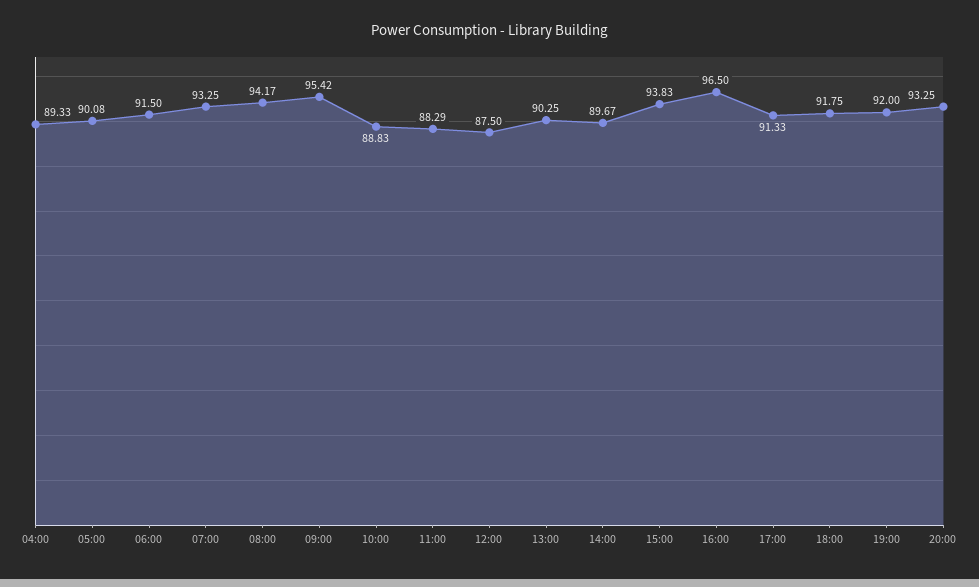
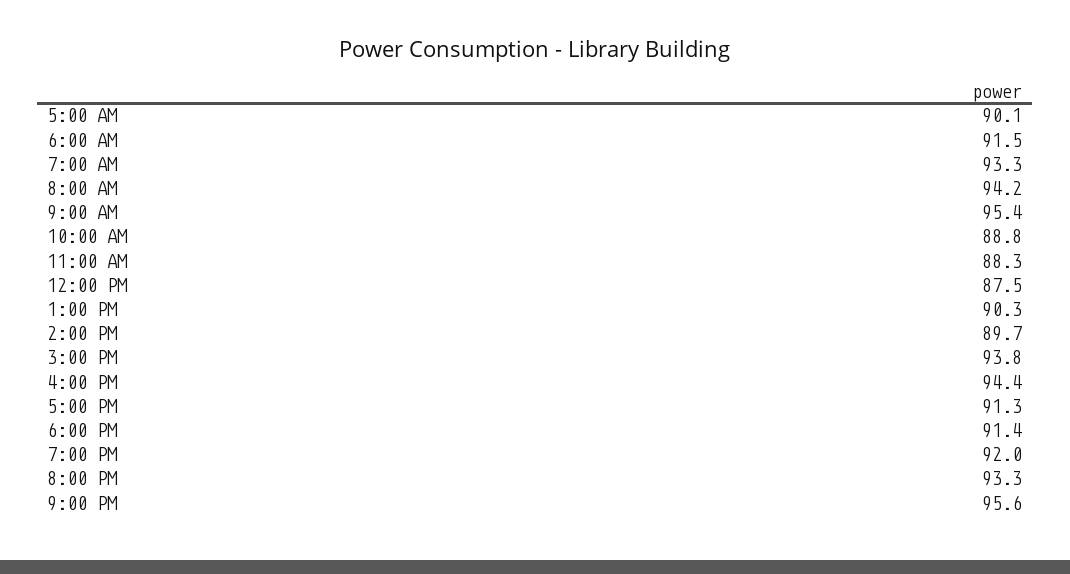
04:00: 89.33 -> none
16:00: 96.5 -> 94.4
18:00: 91.75 -> 91.4
9:00 PM: none -> 95.6

